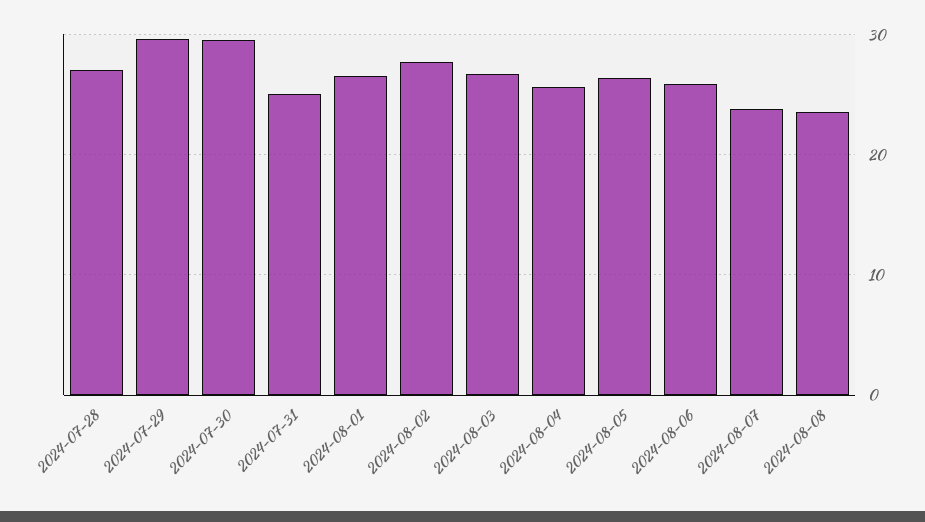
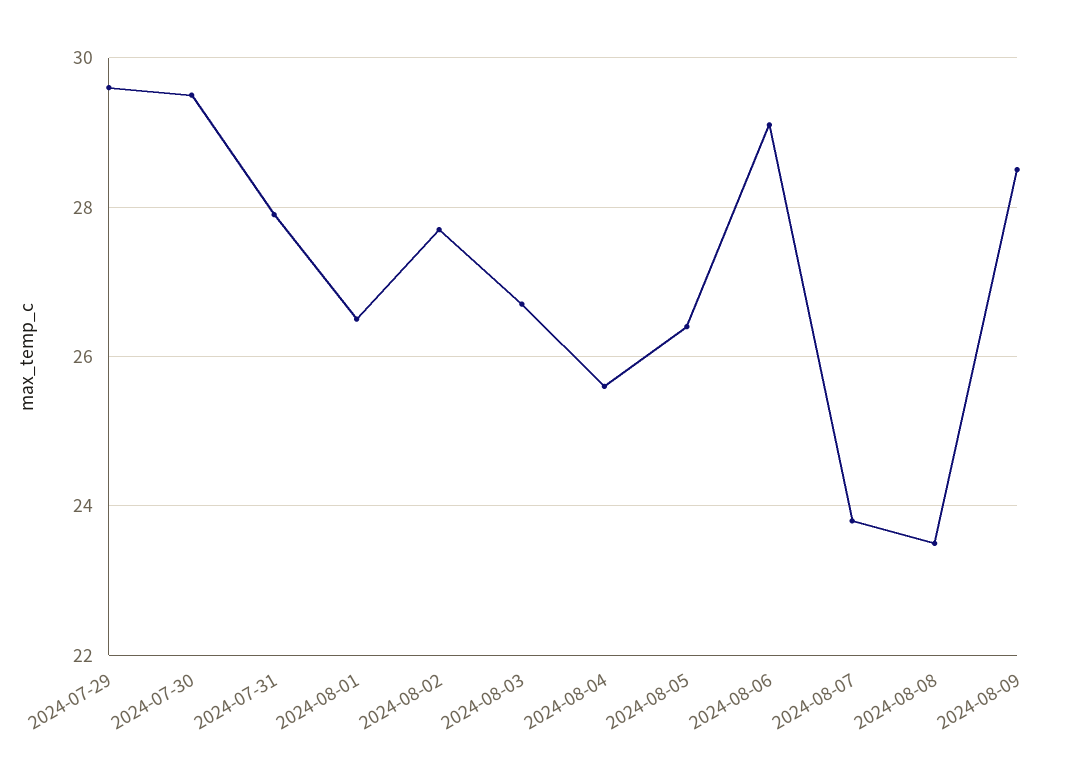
2024-07-28: 27 -> none
2024-07-31: 25 -> 28
2024-08-06: 26 -> 29
2024-08-09: none -> 28.5

